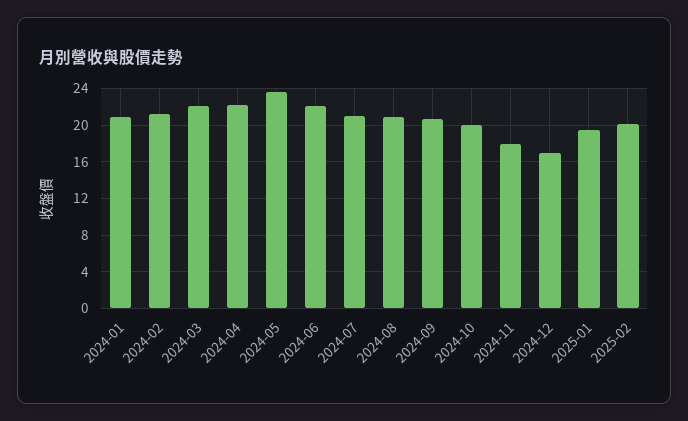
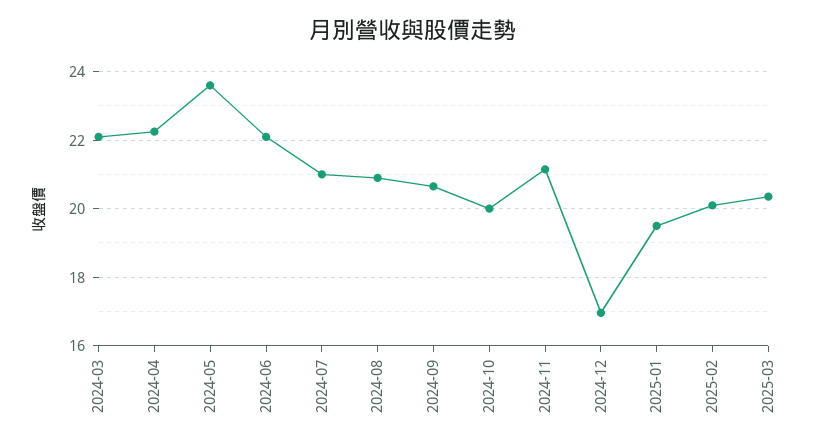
2024-01: 21 -> none
2024-02: 21 -> none
2024-11: 18 -> 21.2
2025-03: none -> 20.4

